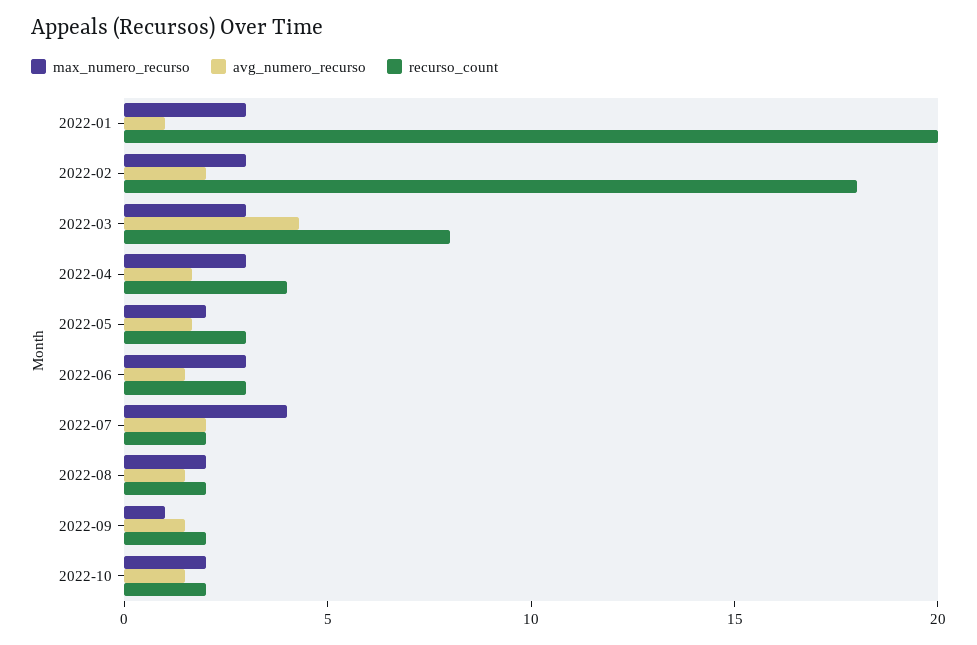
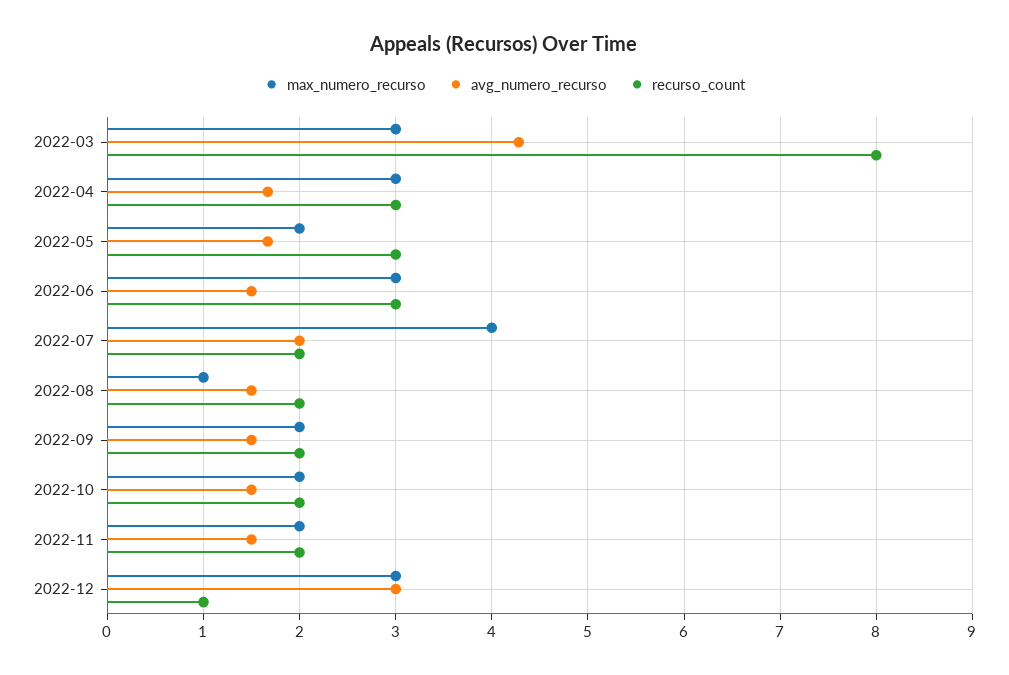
max_numero_recurso, 2022-01: 3 -> none
avg_numero_recurso, 2022-01: 1 -> none
recurso_count, 2022-01: 20 -> none
max_numero_recurso, 2022-02: 3 -> none
avg_numero_recurso, 2022-02: 2 -> none
recurso_count, 2022-02: 18 -> none
recurso_count, 2022-04: 4 -> 3
max_numero_recurso, 2022-08: 2 -> 1
max_numero_recurso, 2022-09: 1 -> 2
max_numero_recurso, 2022-11: none -> 2
avg_numero_recurso, 2022-11: none -> 1.5
recurso_count, 2022-11: none -> 2
max_numero_recurso, 2022-12: none -> 3
avg_numero_recurso, 2022-12: none -> 3
recurso_count, 2022-12: none -> 1

